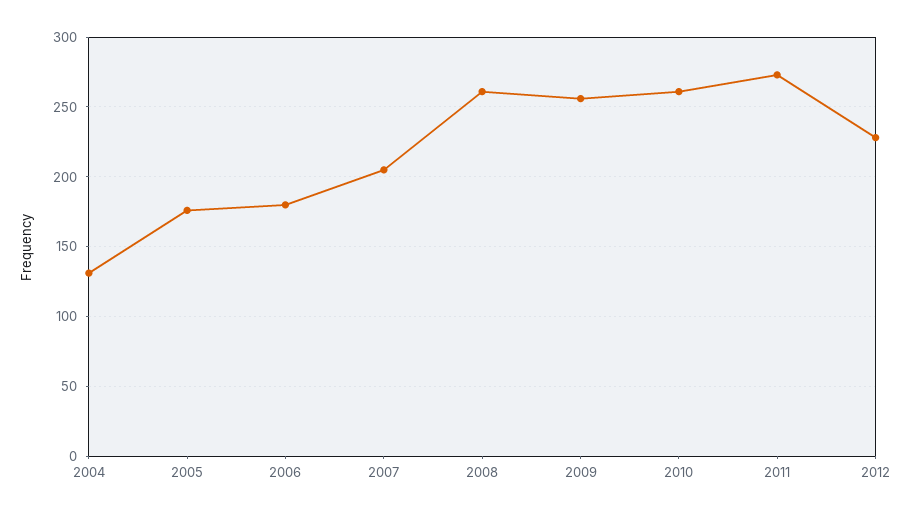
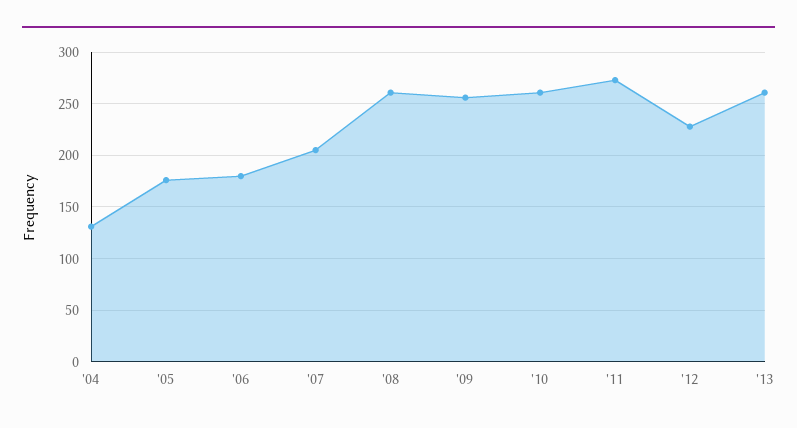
'13: none -> 260

